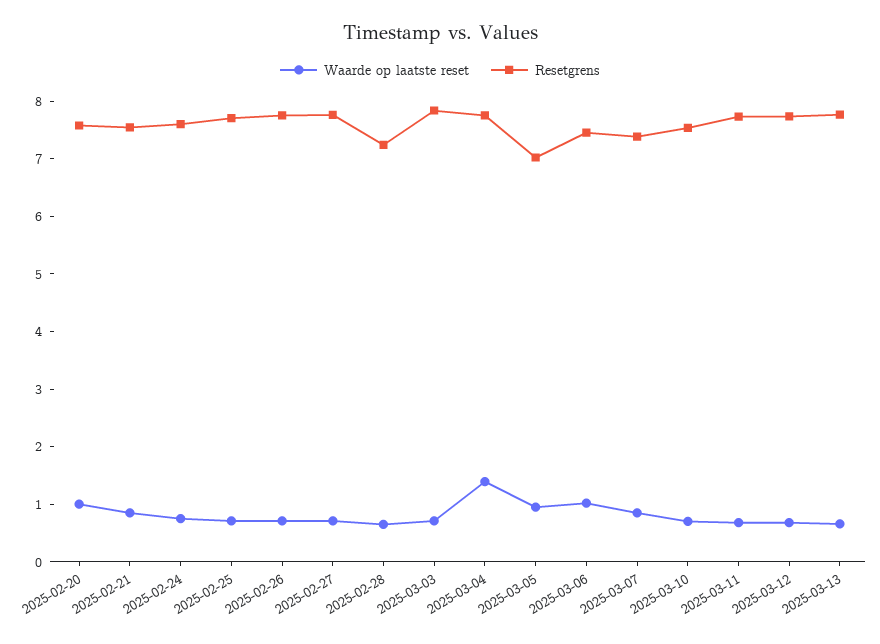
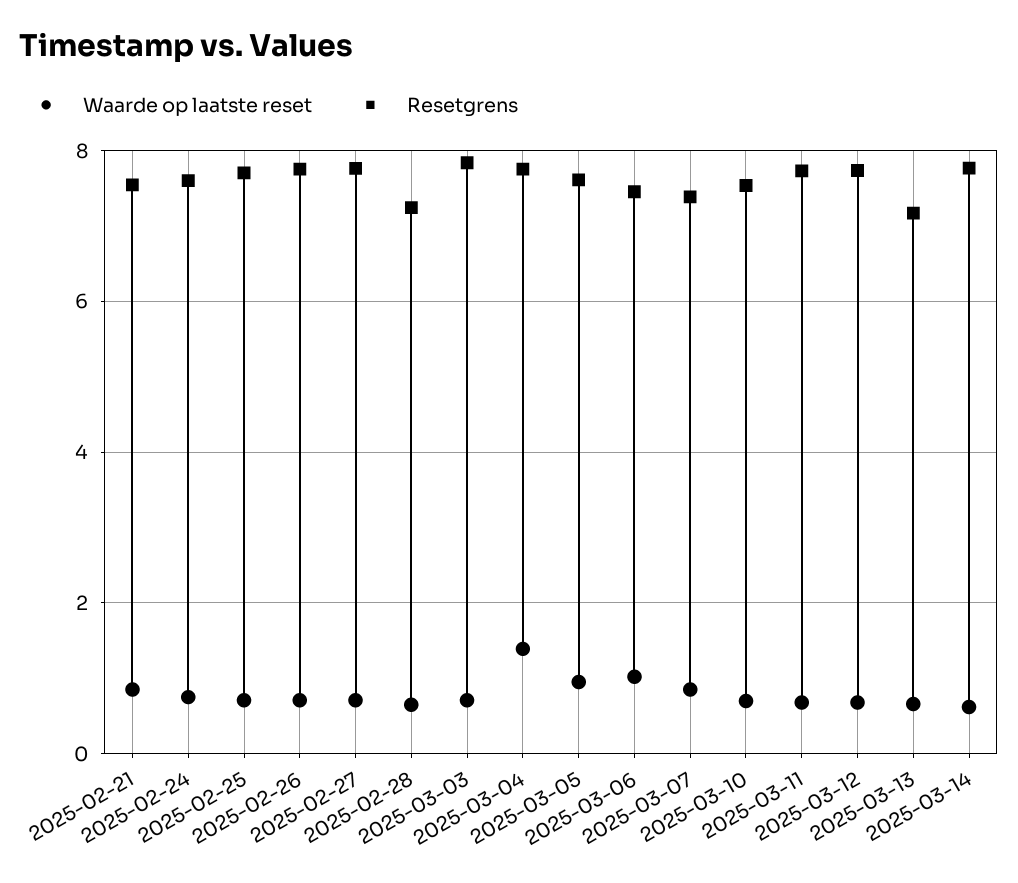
Waarde op laatste reset, 2025-02-20: 1 -> none
Resetgrens, 2025-02-20: 7.6 -> none
Resetgrens, 2025-03-05: 7 -> 7.6
Resetgrens, 2025-03-13: 7.8 -> 7.2
Waarde op laatste reset, 2025-03-14: none -> 0.6
Resetgrens, 2025-03-14: none -> 7.8

